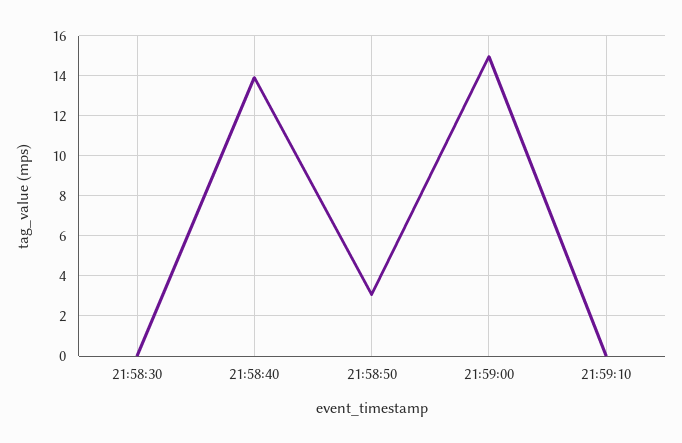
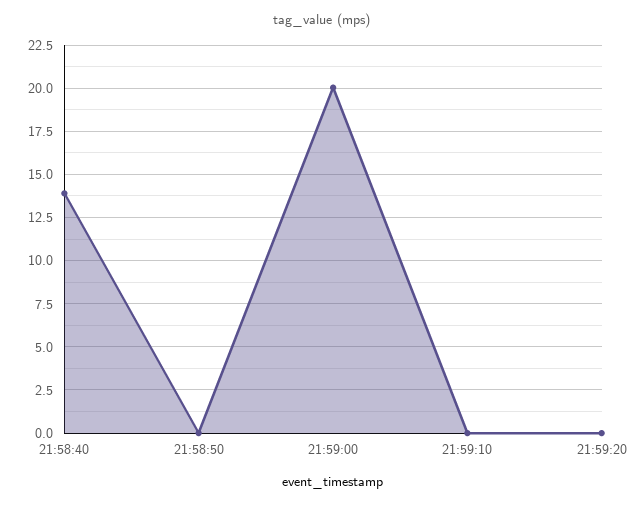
21:58:30: 0 -> none
21:58:50: 3 -> 0
21:59:00: 15 -> 20
21:59:20: none -> 0

